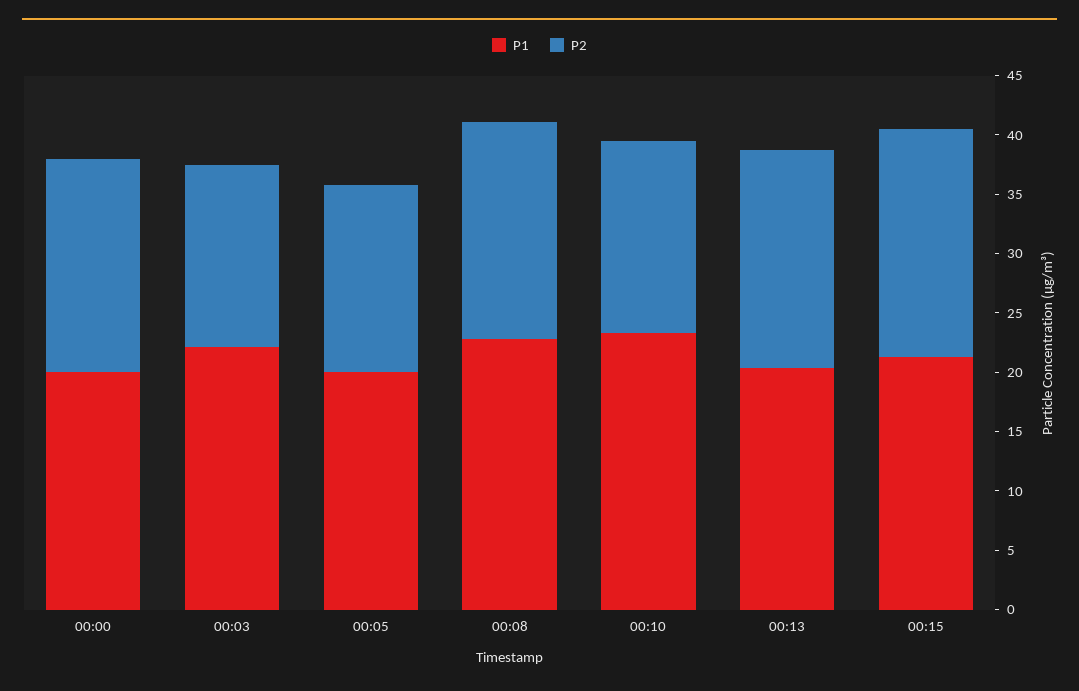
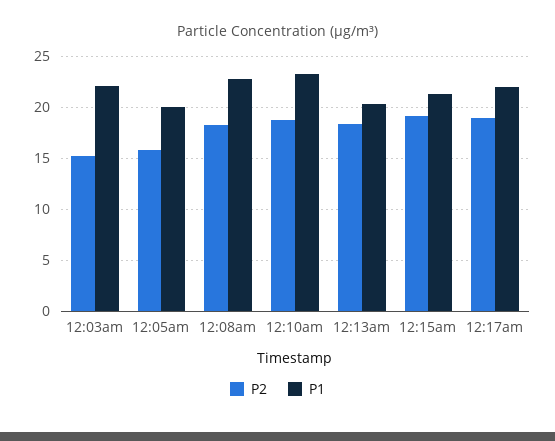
P1, 00:00: 20 -> none
P2, 00:00: 18 -> none
P2, 00:10: 16 -> 19
P2, 12:17am: none -> 19
P1, 12:17am: none -> 22

